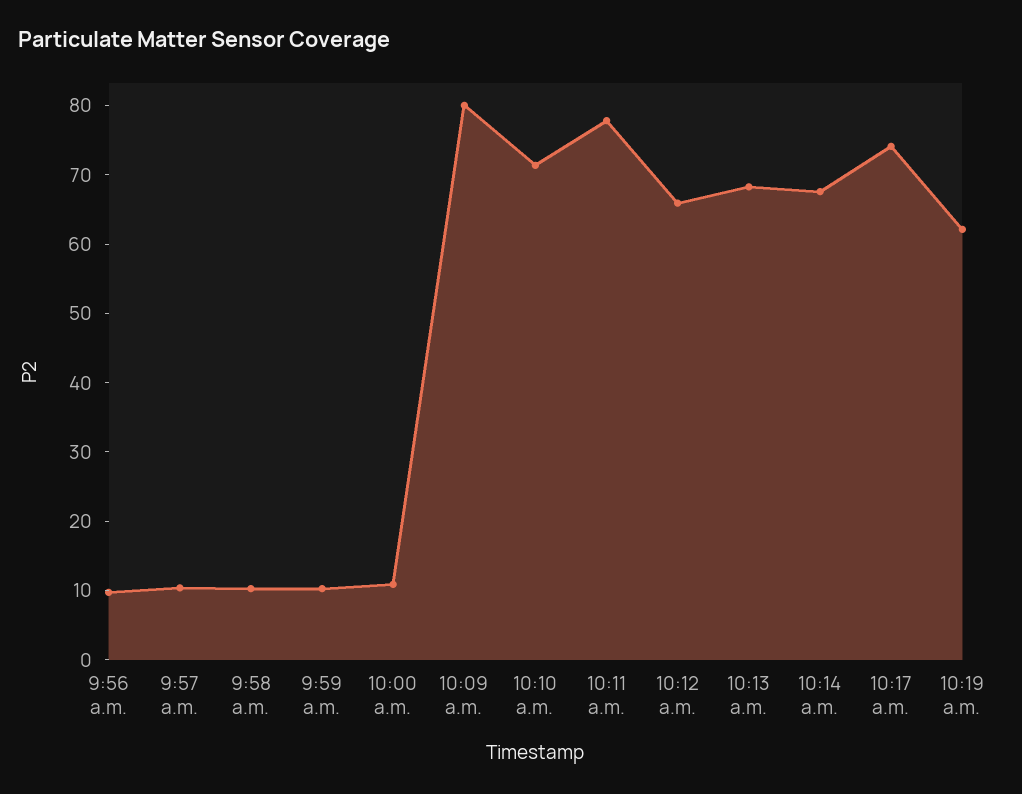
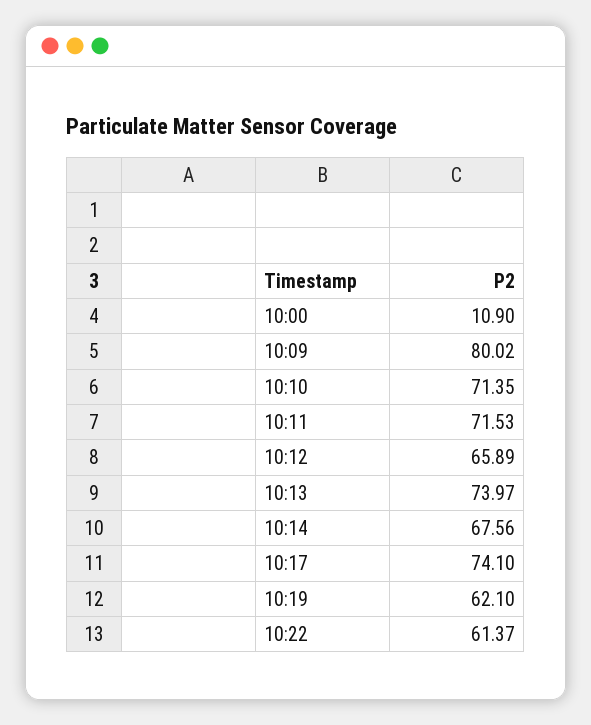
9:56 a.m.: 10 -> none
9:57 a.m.: 10 -> none
9:58 a.m.: 10 -> none
9:59 a.m.: 10 -> none
10:11 a.m.: 78 -> 71.53
10:13 a.m.: 68 -> 73.97
10:22: none -> 61.37

